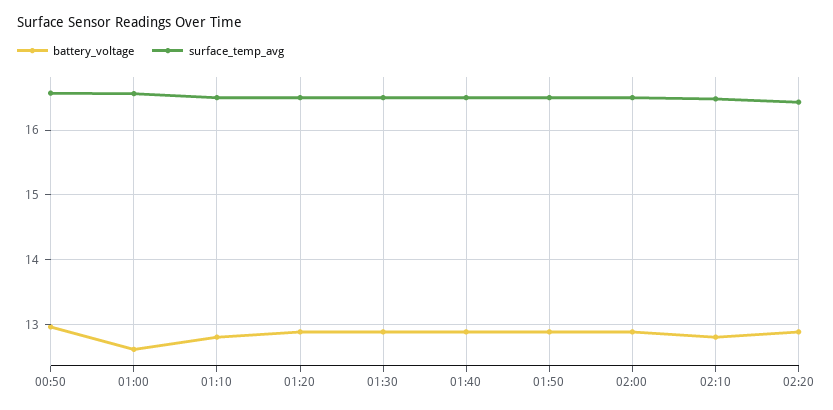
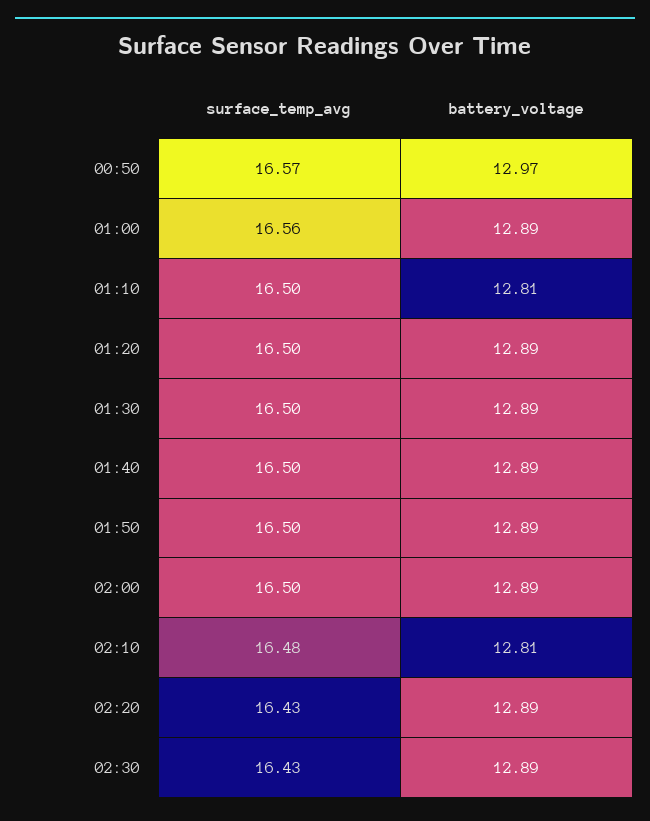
battery_voltage, 01:00: 12.6 -> 12.89
surface_temp_avg, 02:30: none -> 16.43
battery_voltage, 02:30: none -> 12.89

